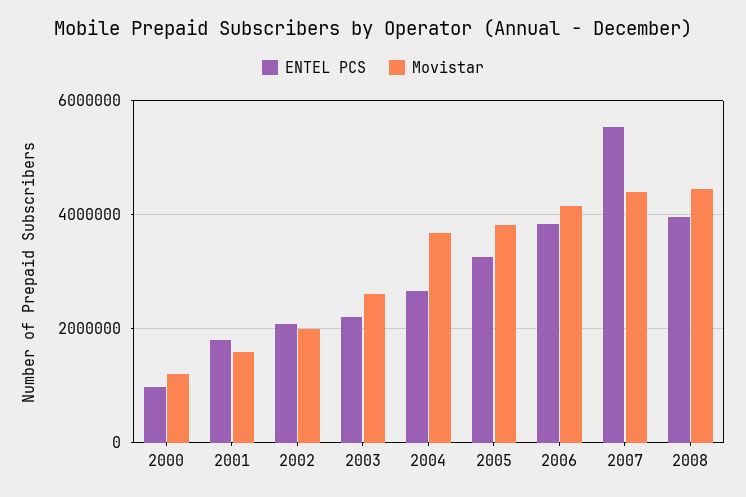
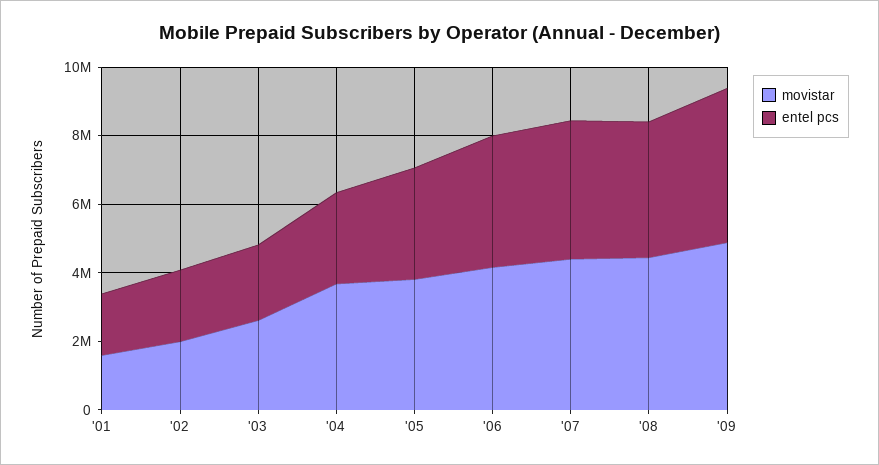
ENTEL PCS, 2000: 1000000 -> none
Movistar, 2000: 1200000 -> none
ENTEL PCS, 2007: 5600000 -> 4000000
Movistar, '09: none -> 5000000
ENTEL PCS, '09: none -> 4500000

